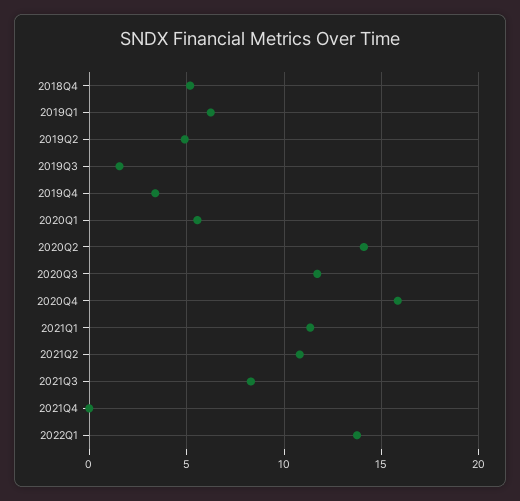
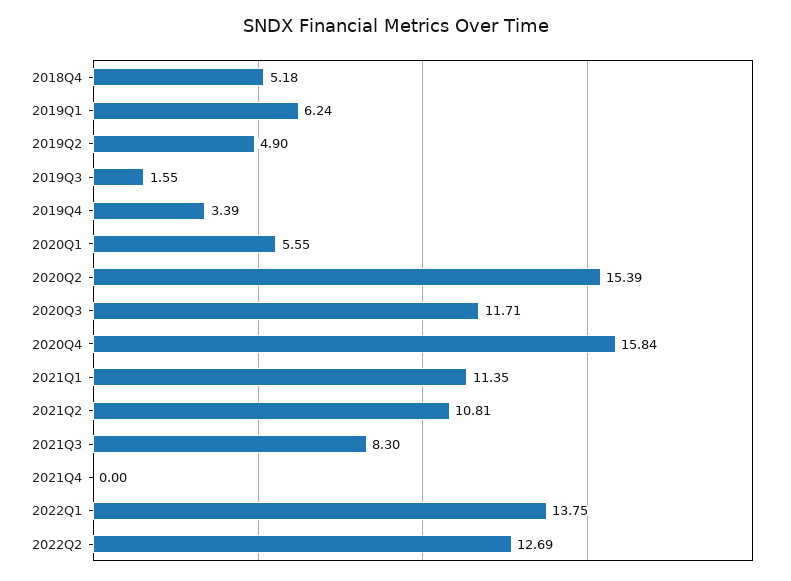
2020Q2: 14 -> 15.39
2022Q2: none -> 12.69

